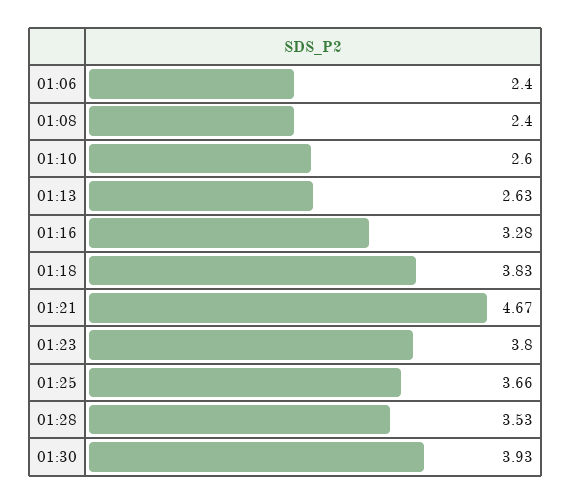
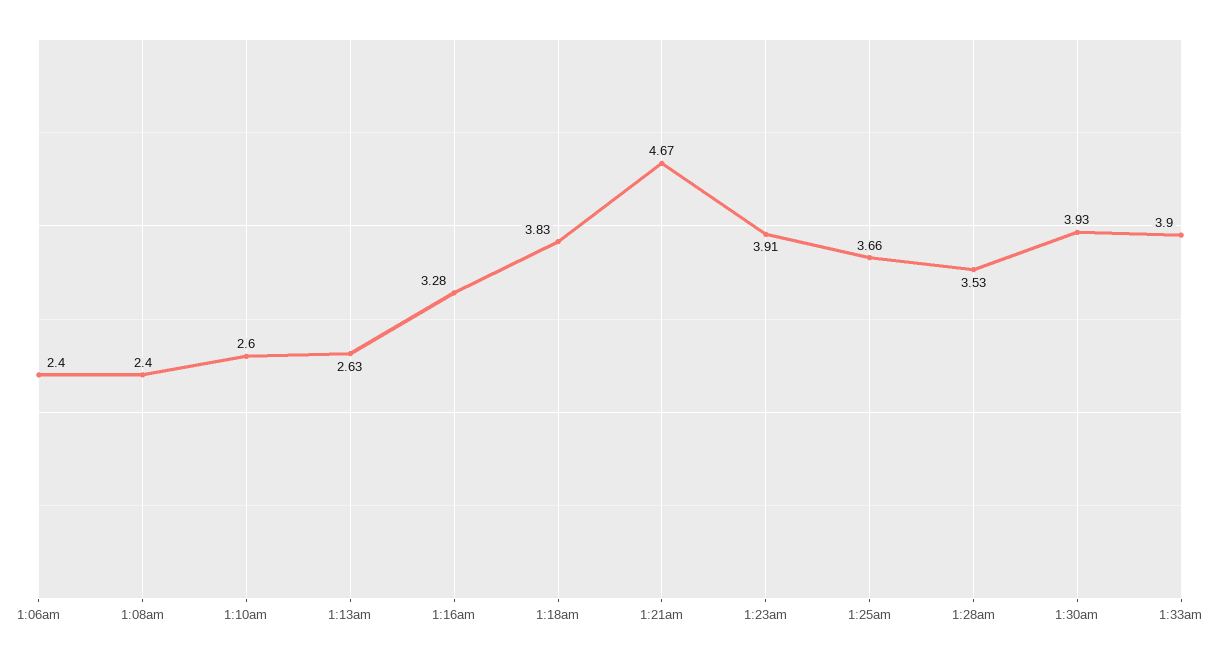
01:23: 3.8 -> 3.91
1:33am: none -> 3.9

